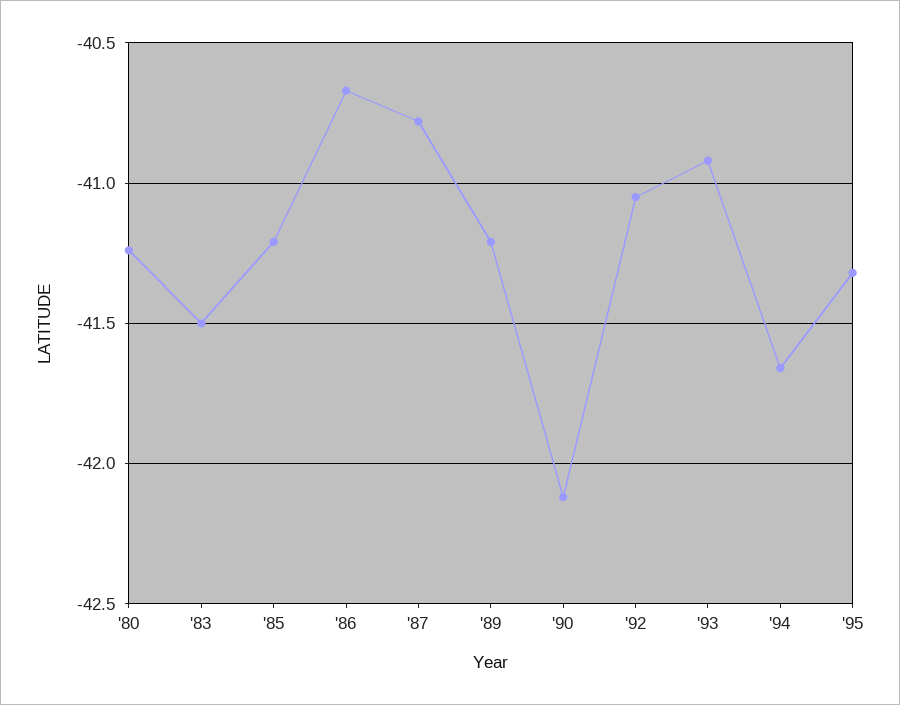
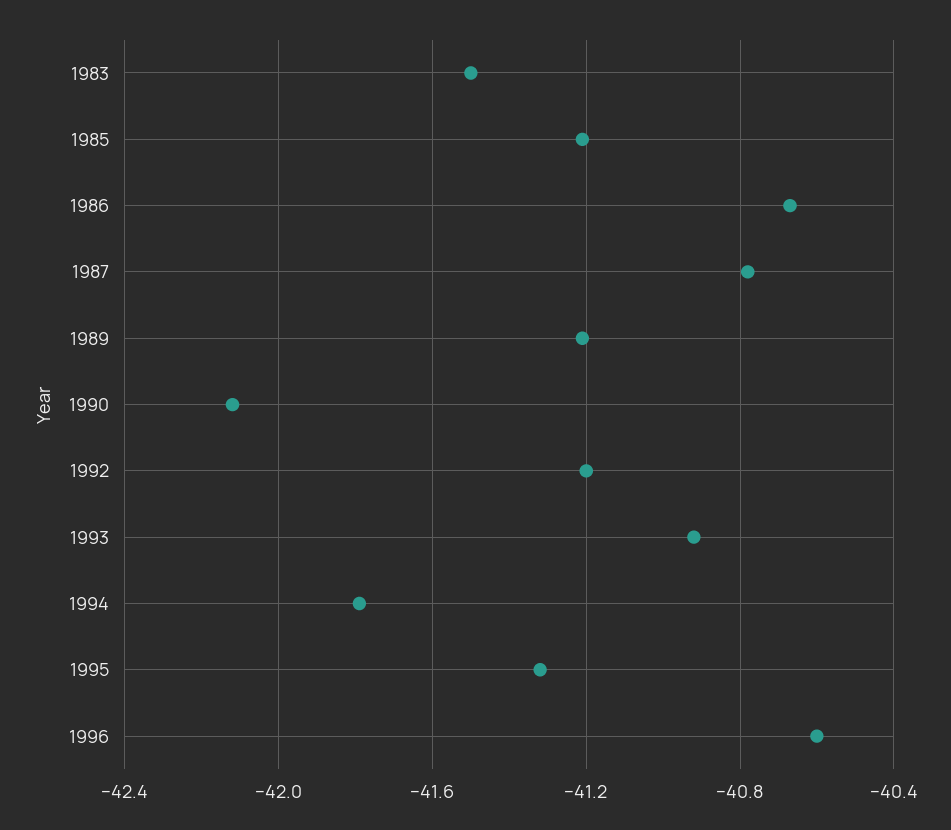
'80: -41.25 -> none
'92: -41.05 -> -41.2
'94: -41.65 -> -41.8
1996: none -> -40.6

